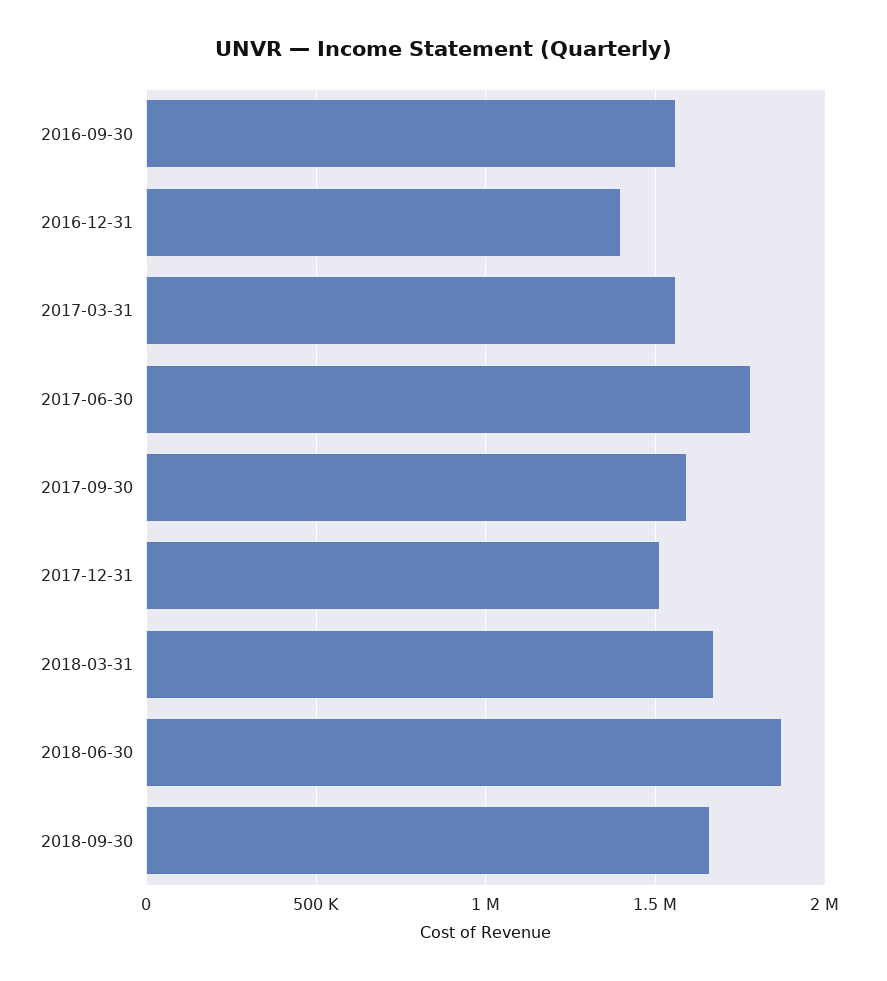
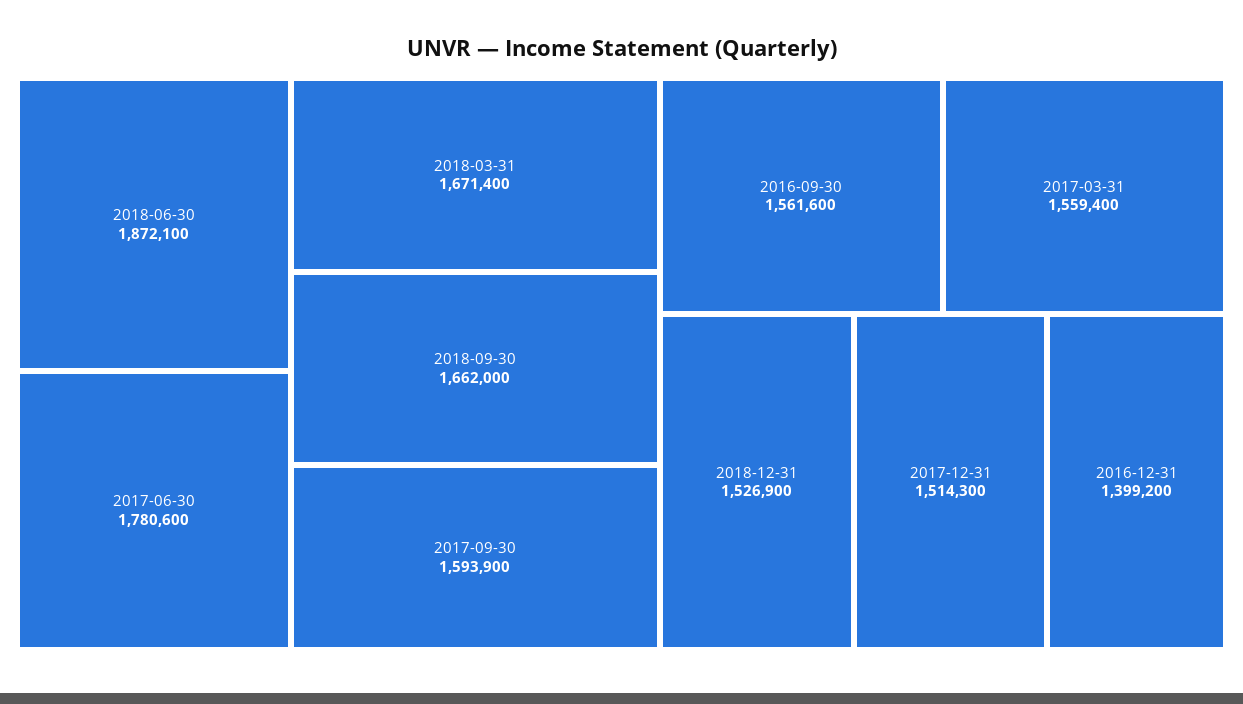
2018-12-31: none -> 1526900

